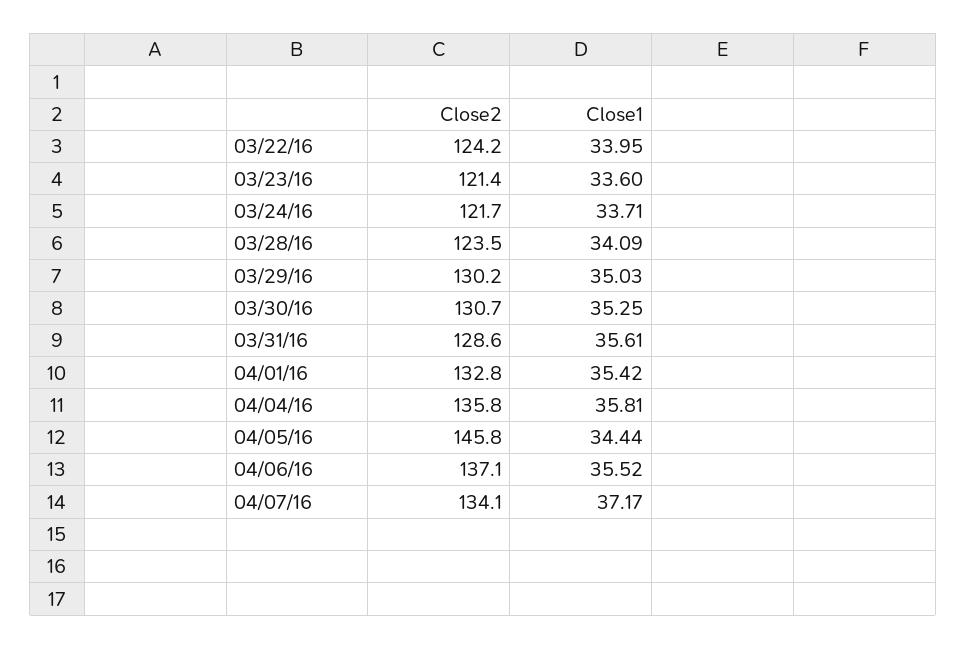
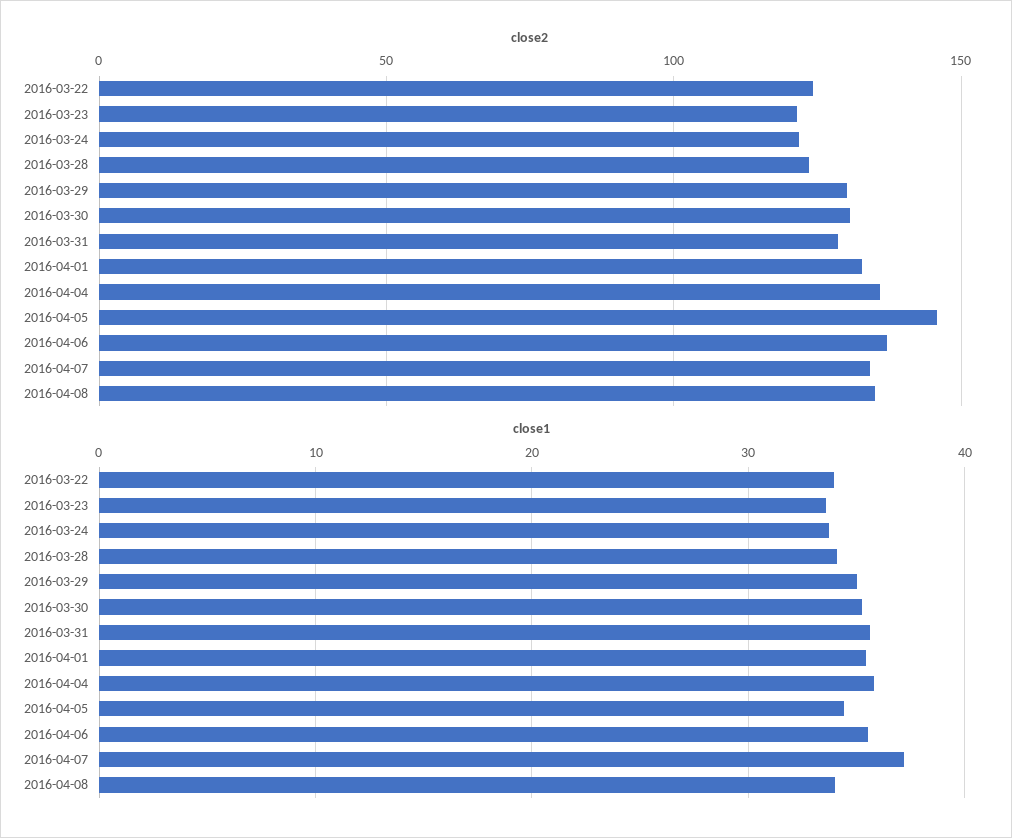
Close2, 2016-04-08: none -> 135
Close1, 2016-04-08: none -> 34

